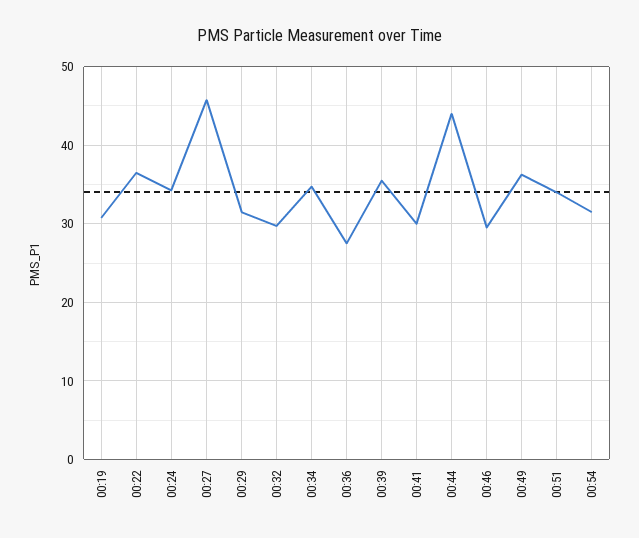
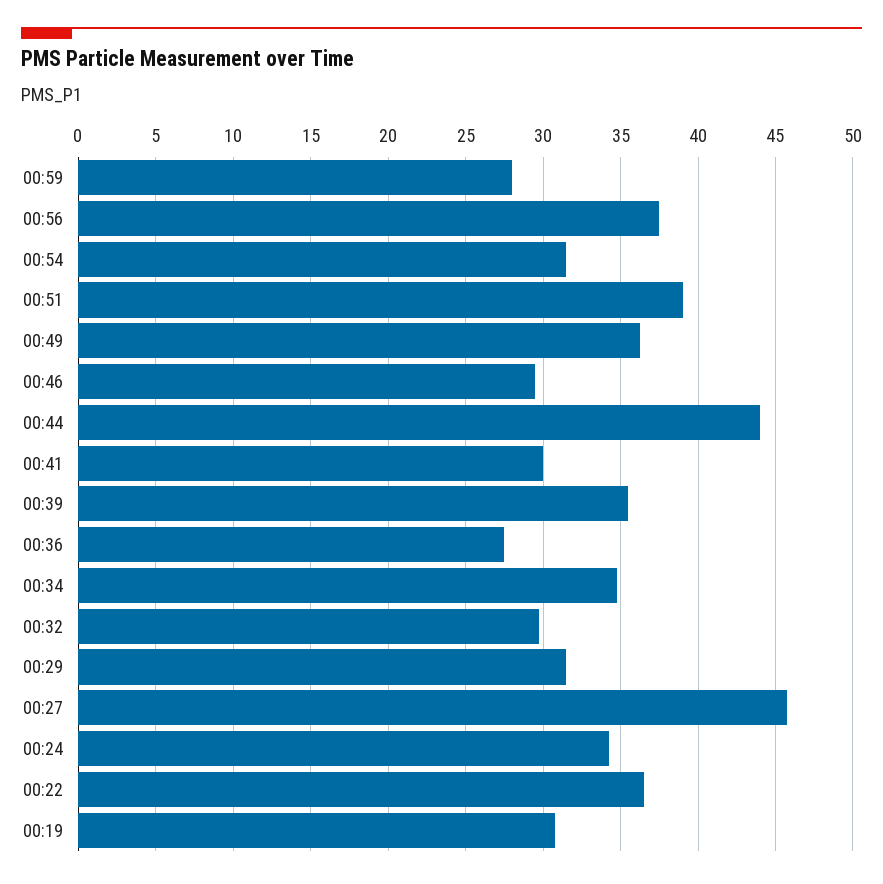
00:51: 34 -> 39
00:59: none -> 28
00:56: none -> 37.5

